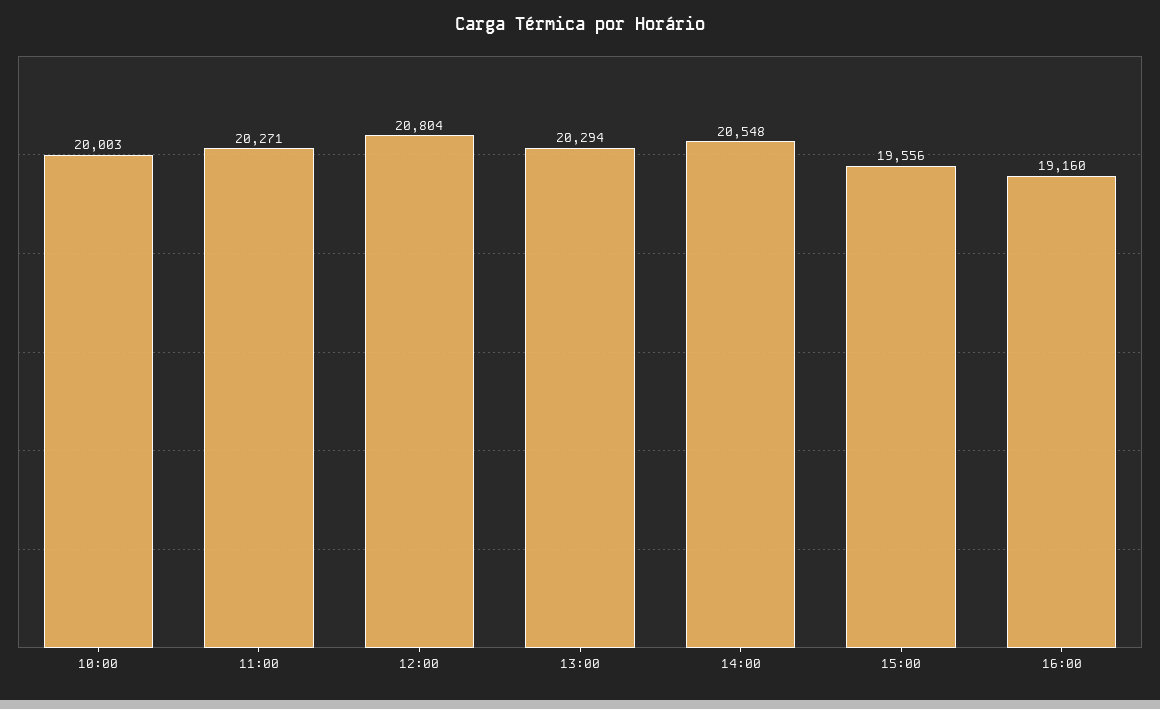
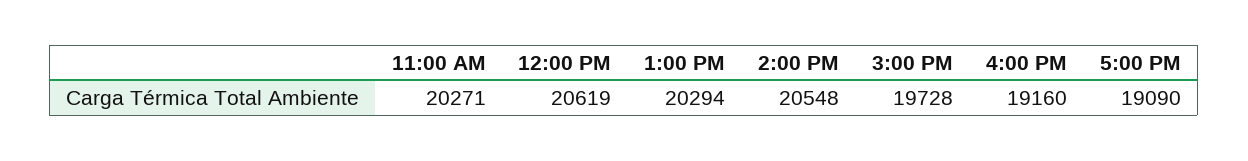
10:00: 20003 -> none
12:00: 20804 -> 20619
15:00: 19556 -> 19728
5:00 PM: none -> 19090

